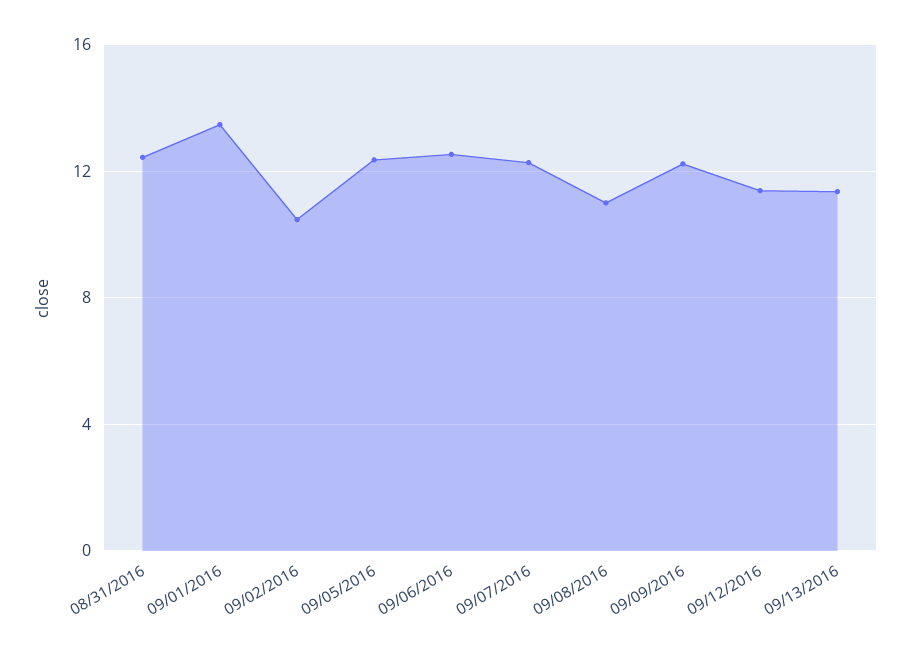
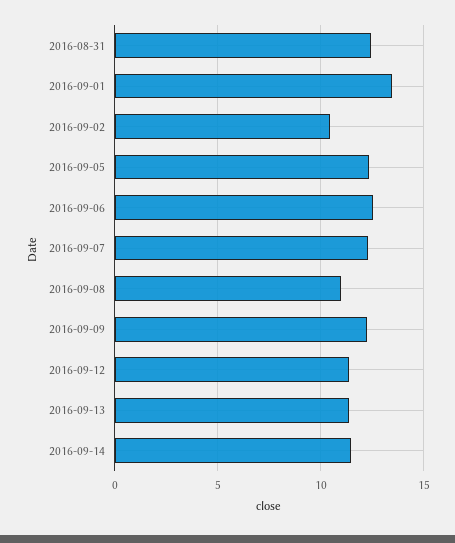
2016-09-14: none -> 11.5

